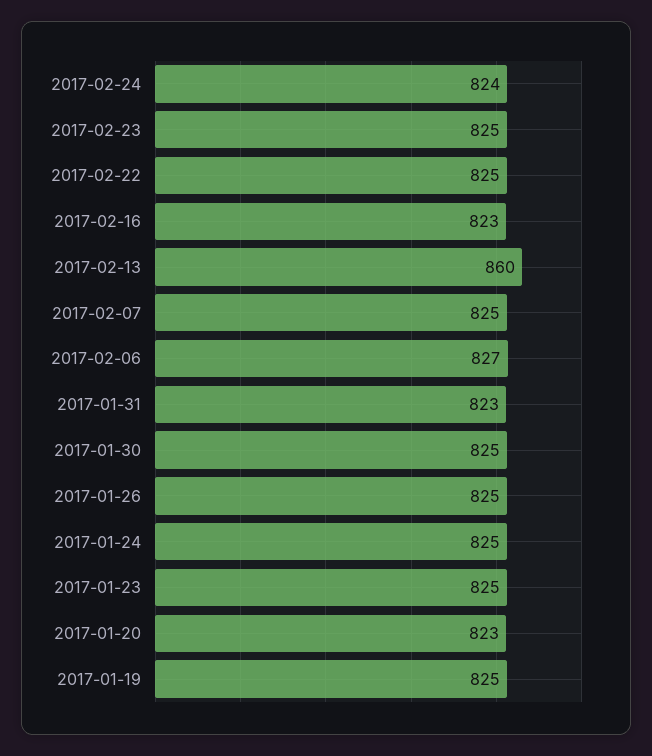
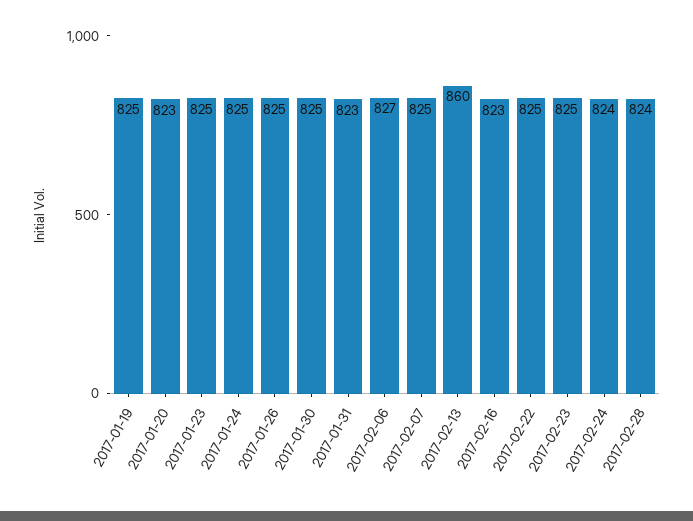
2017-02-28: none -> 824

